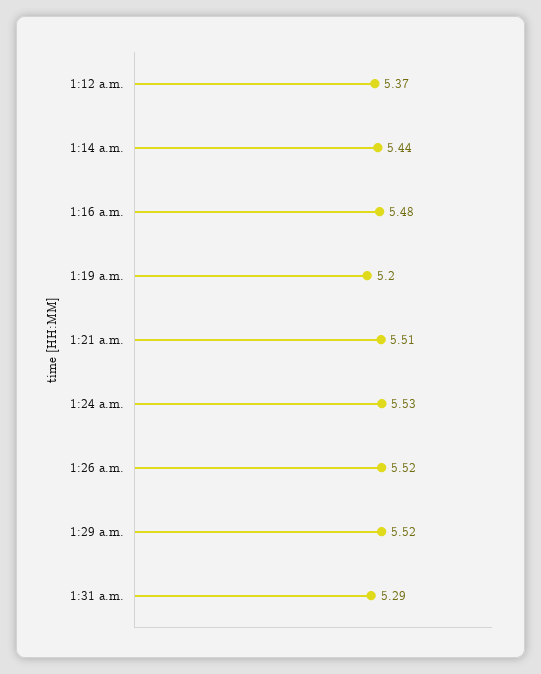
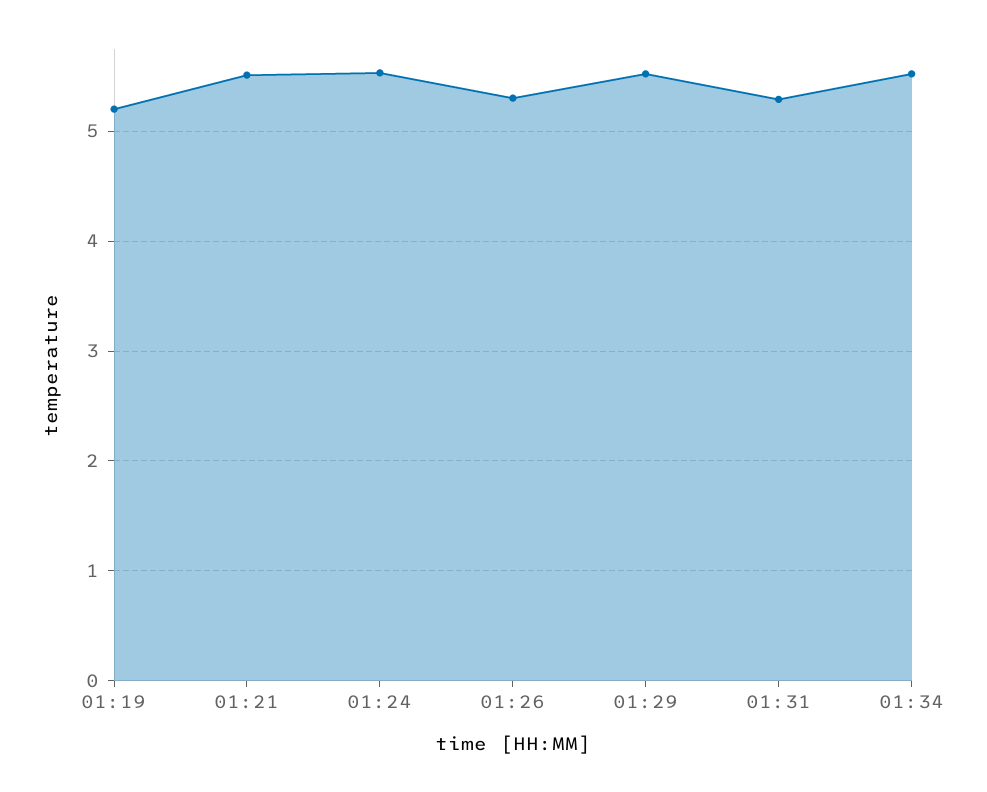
1:12 a.m.: 5.37 -> none
1:14 a.m.: 5.44 -> none
1:16 a.m.: 5.48 -> none
1:26 a.m.: 5.52 -> 5.3
01:34: none -> 5.5

